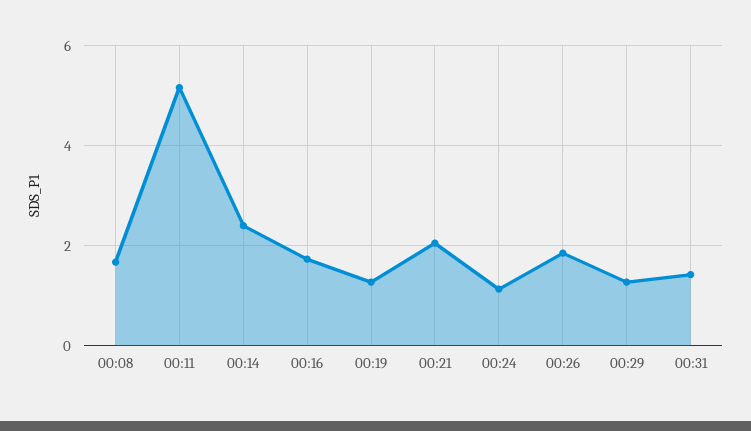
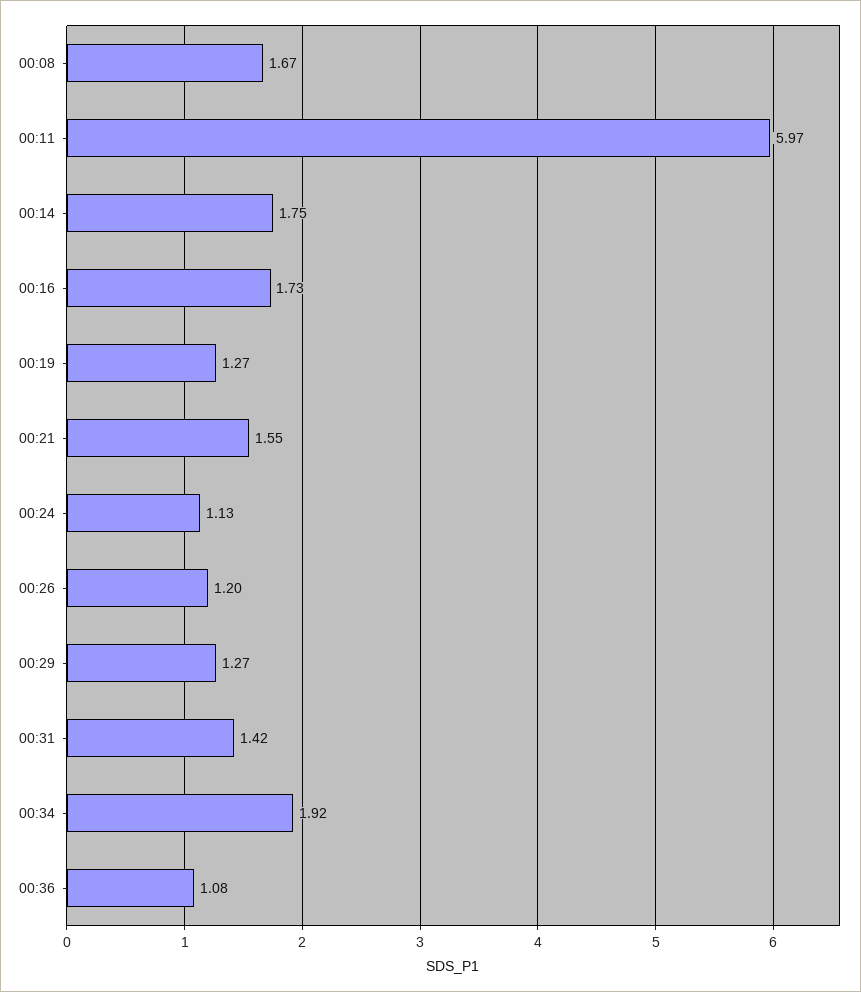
00:11: 5.2 -> 5.97
00:14: 2.4 -> 1.75
00:21: 2 -> 1.55
00:26: 1.8 -> 1.2
00:34: none -> 1.92
00:36: none -> 1.08

